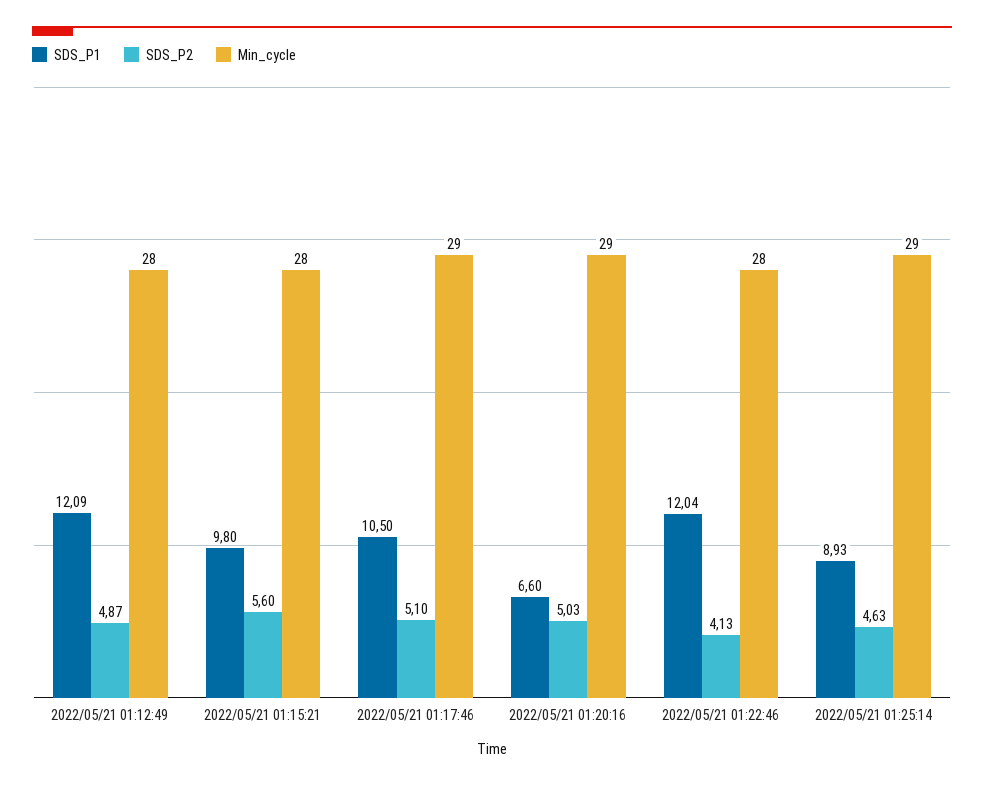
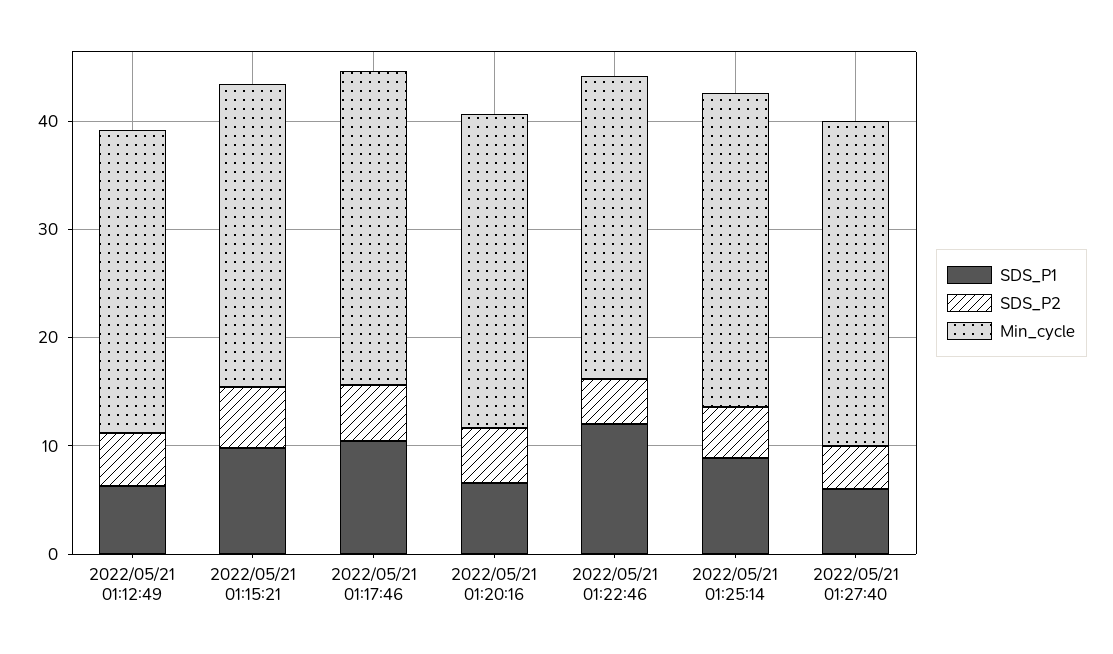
SDS_P1, 2022/05/21 01:12:49: 12.09 -> 6
SDS_P1, 2022/05/21 01:27:40: none -> 6
SDS_P2, 2022/05/21 01:27:40: none -> 4
Min_cycle, 2022/05/21 01:27:40: none -> 30

